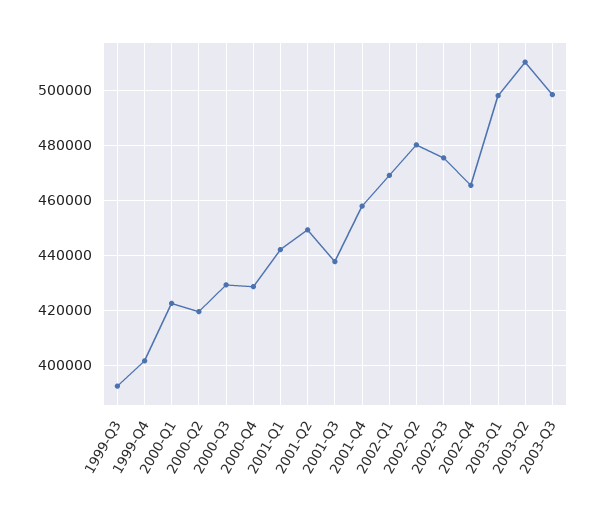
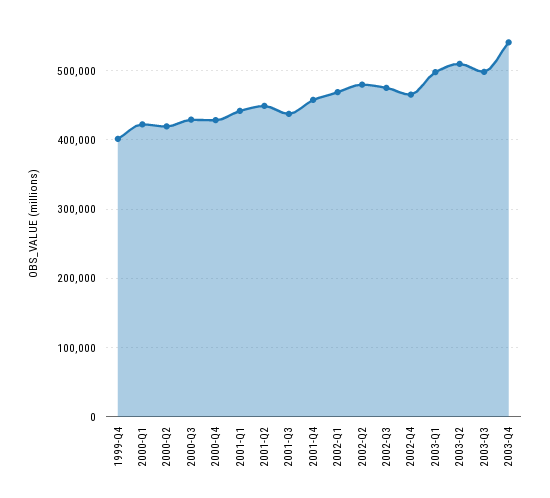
1999-Q3: 392500 -> none
2003-Q4: none -> 540000

